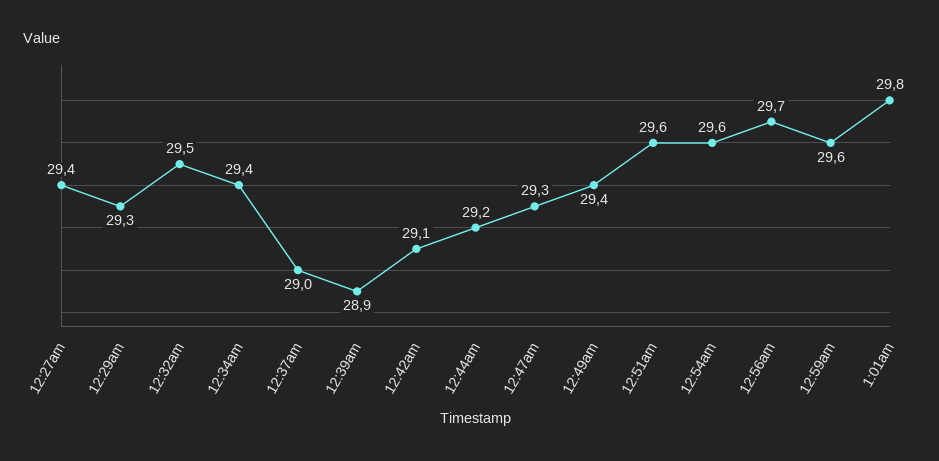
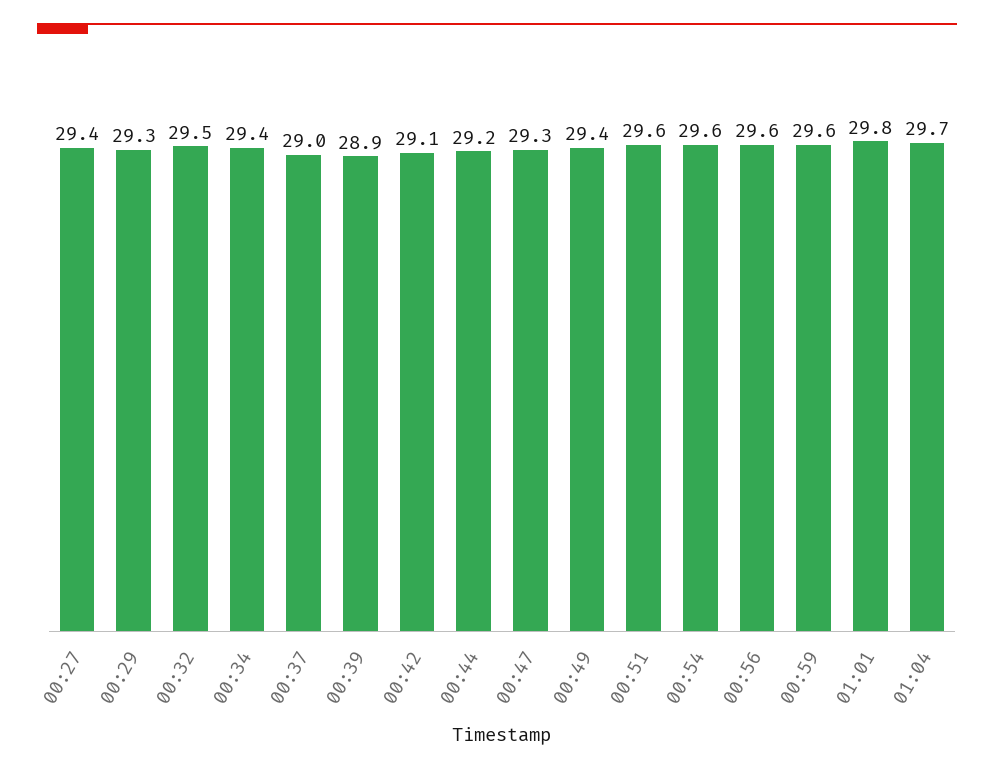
12:56am: 29.7 -> 29.6
01:04: none -> 29.7

